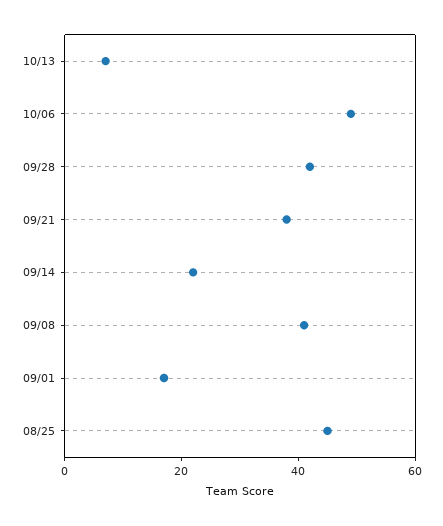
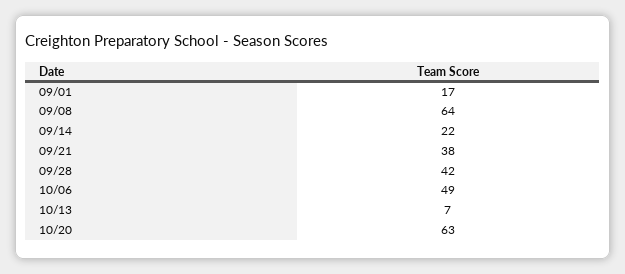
09/08: 40 -> 64
08/25: 45 -> none
10/20: none -> 63

